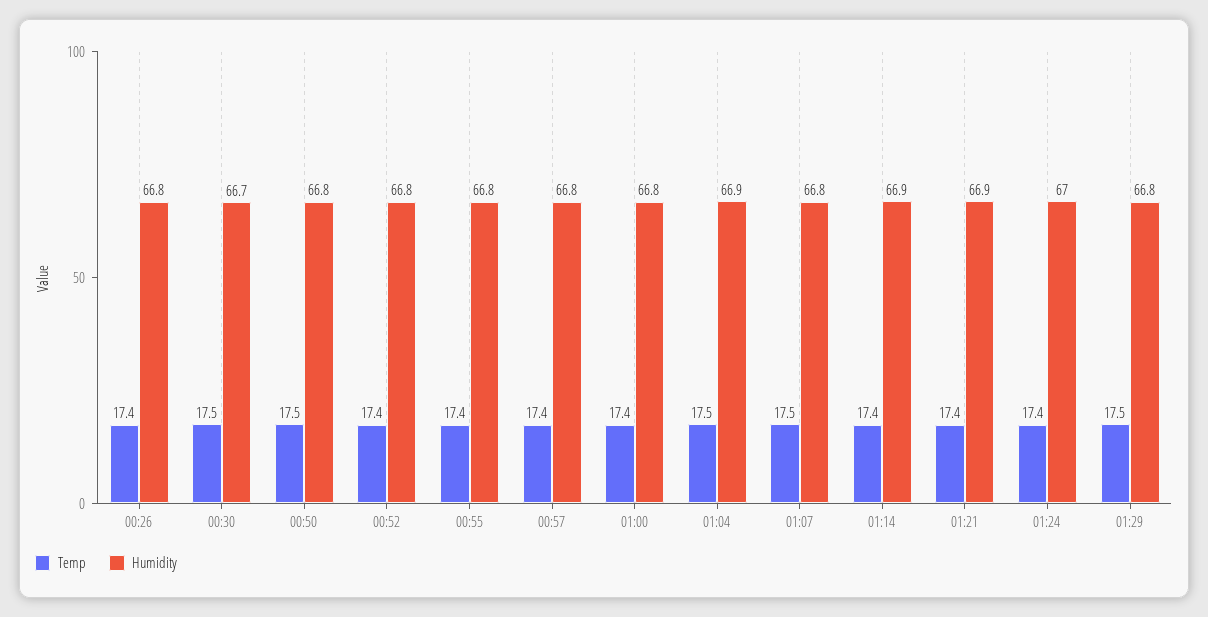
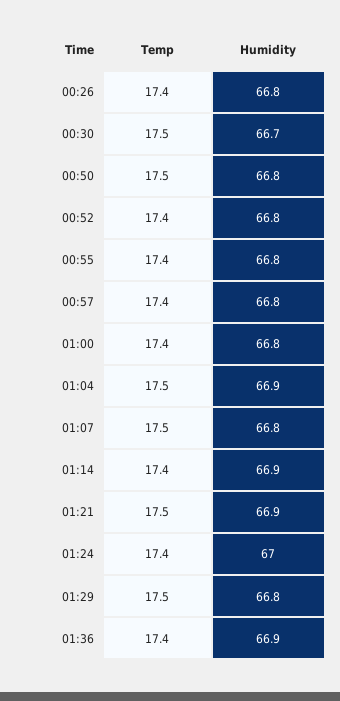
Temp, 01:21: 17.4 -> 17.5
Temp, 01:36: none -> 17.4
Humidity, 01:36: none -> 66.9

